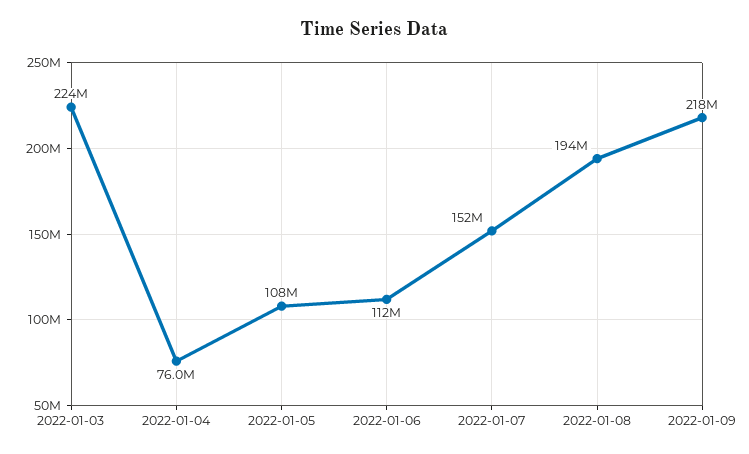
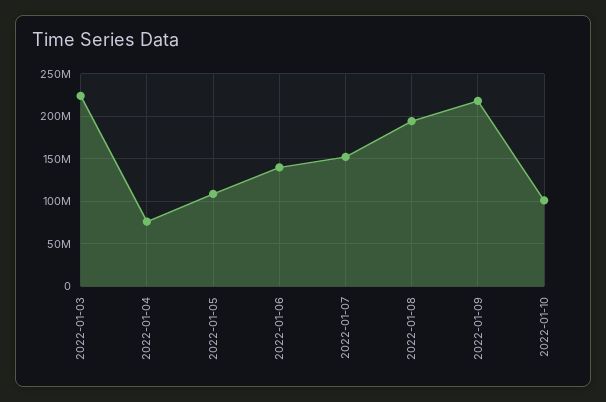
2022-01-06: 112000000 -> 140000000
2022-01-10: none -> 100000000

